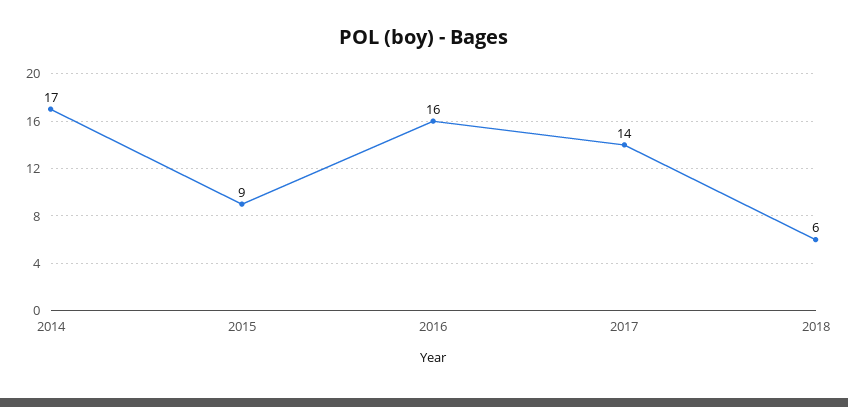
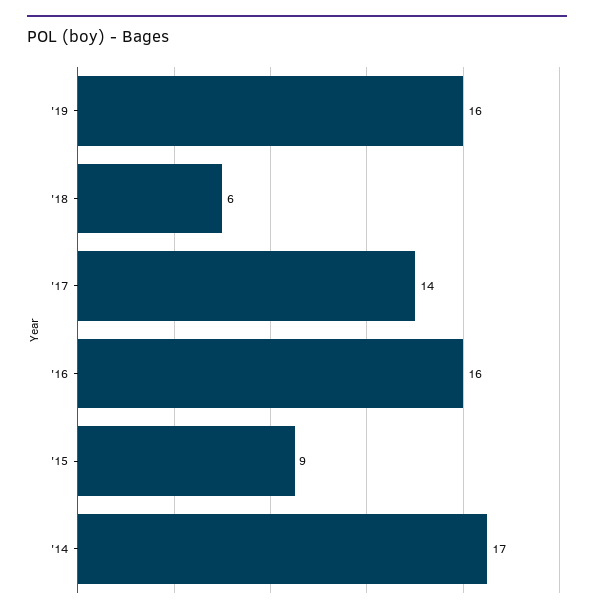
'19: none -> 16

